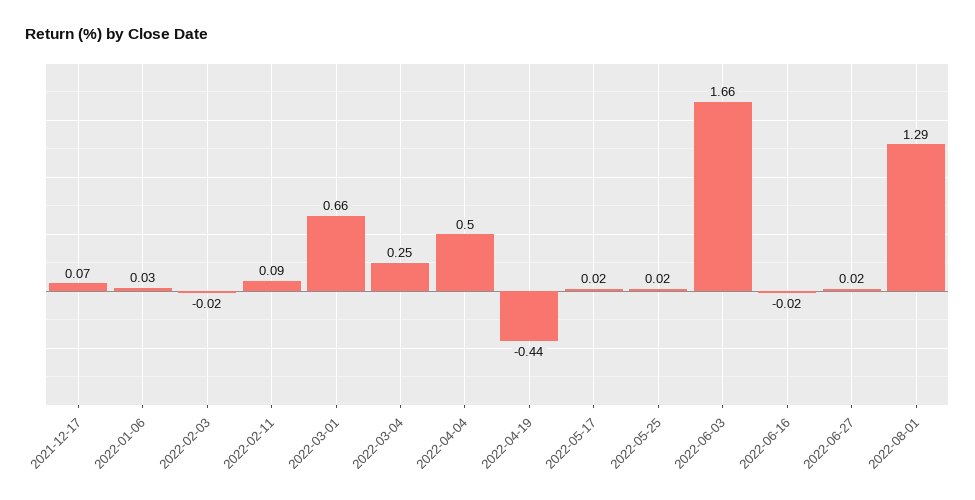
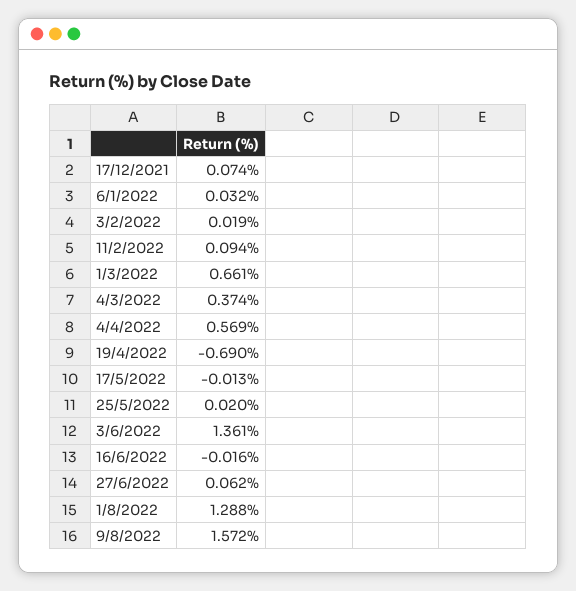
2022-02-03: -0.02 -> 0.019
2022-03-04: 0.25 -> 0.374
2022-04-04: 0.5 -> 0.569
2022-04-19: -0.44 -> -0.69
2022-05-17: 0.02 -> -0.013
2022-06-03: 1.66 -> 1.361
2022-06-27: 0.02 -> 0.062
9/8/2022: none -> 1.572

